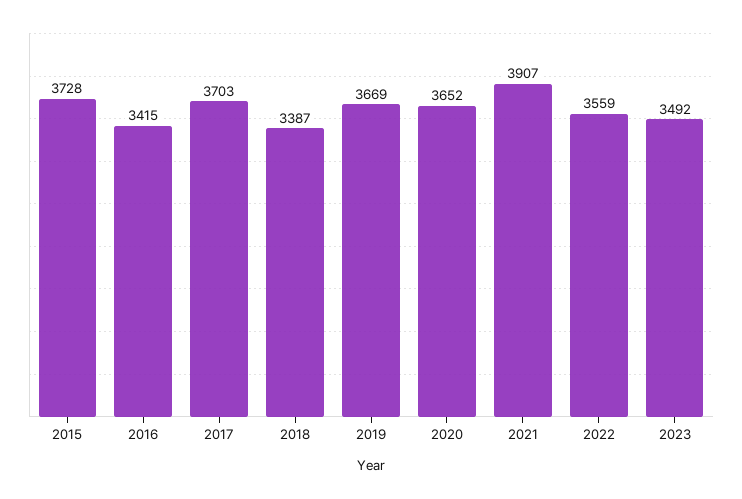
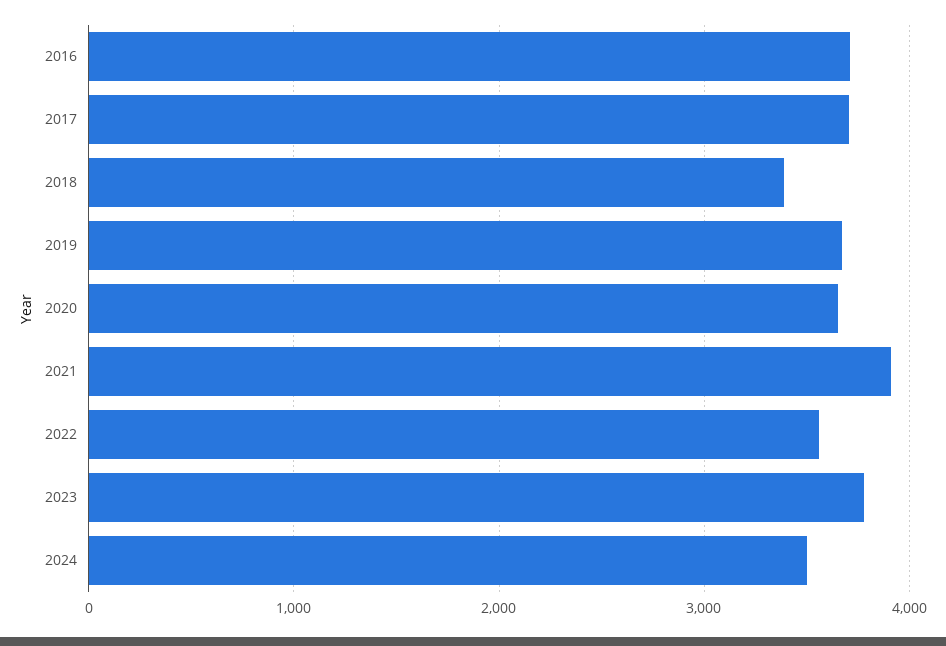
2015: 3728 -> none
2016: 3415 -> 3700
2023: 3492 -> 3800
2024: none -> 3500

